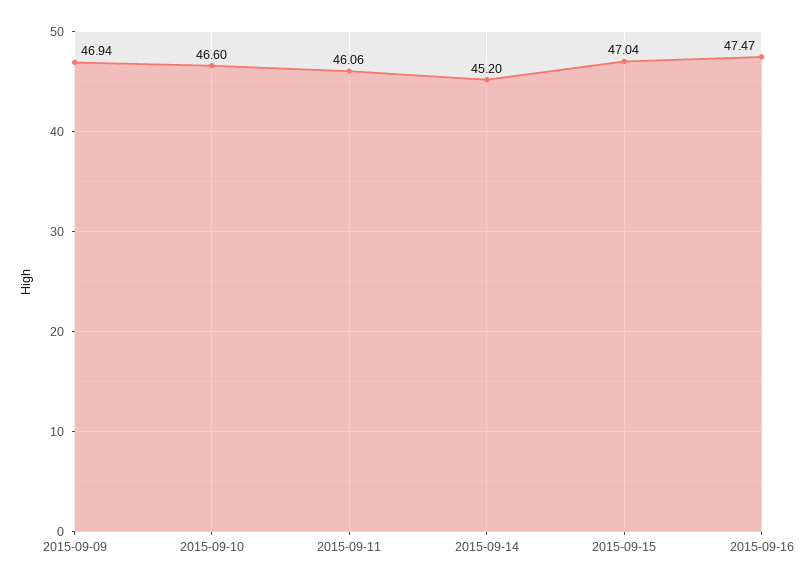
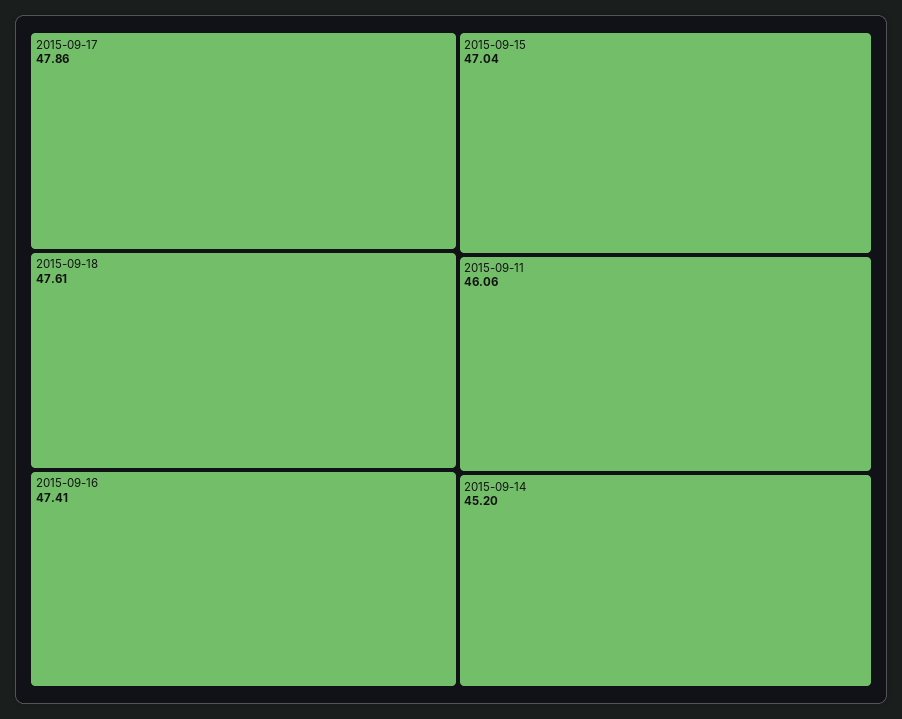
2015-09-09: 46.94 -> none
2015-09-10: 46.6 -> none
2015-09-16: 47.47 -> 47.41
2015-09-17: none -> 47.86
2015-09-18: none -> 47.61

